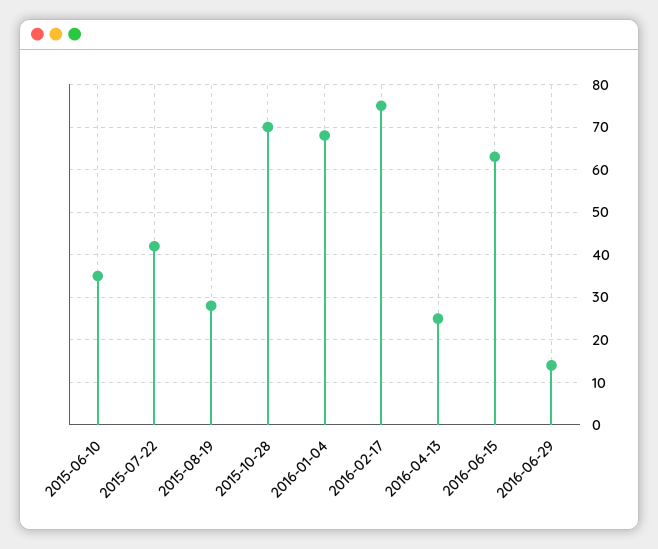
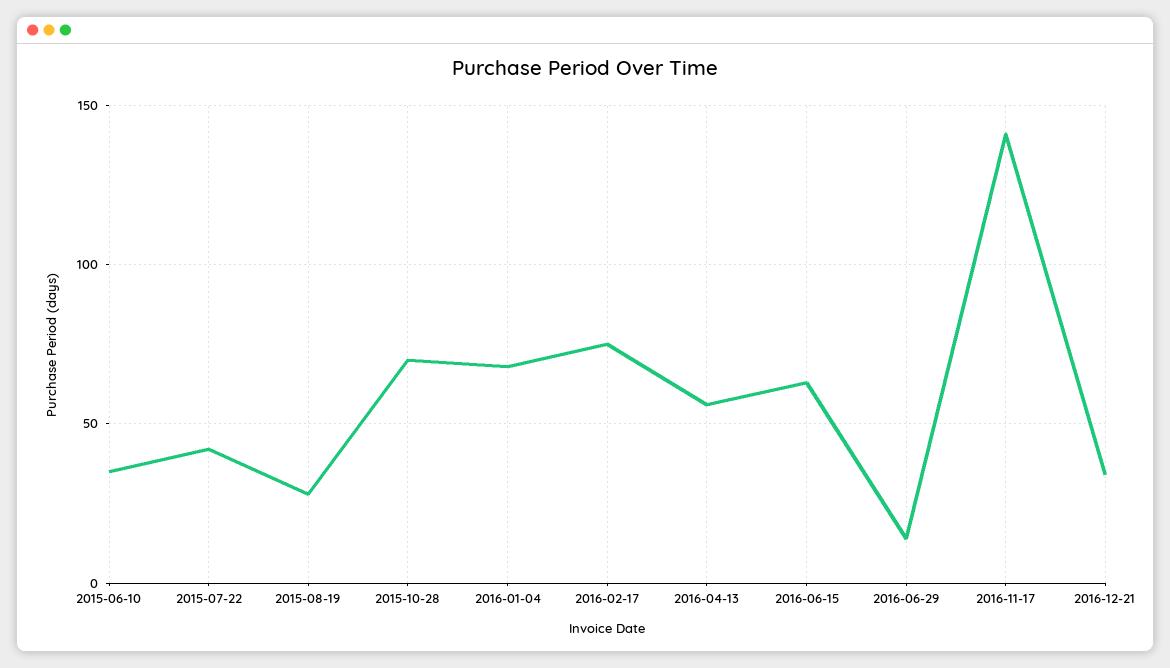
2016-04-13: 25 -> 55
2016-11-17: none -> 140
2016-12-21: none -> 35

